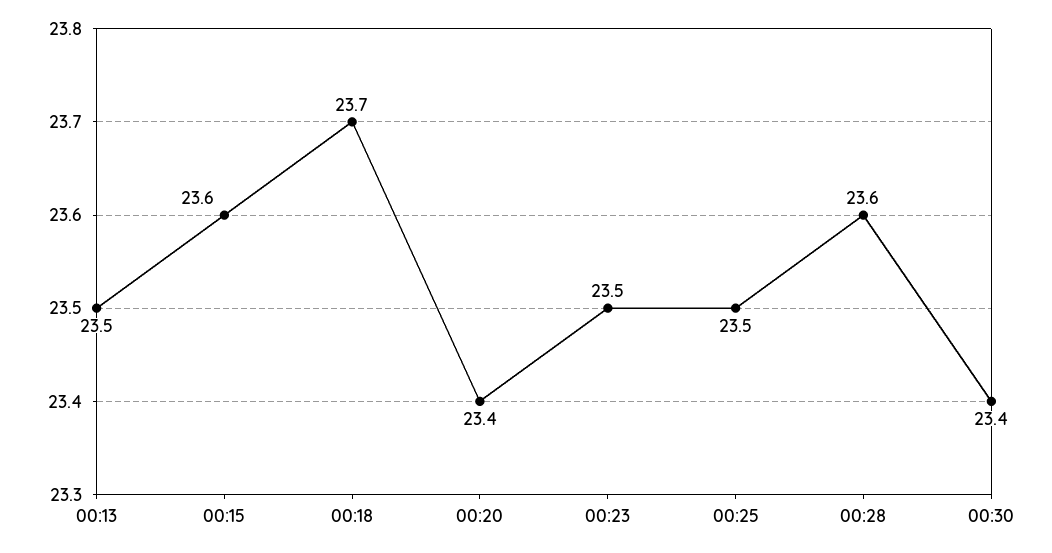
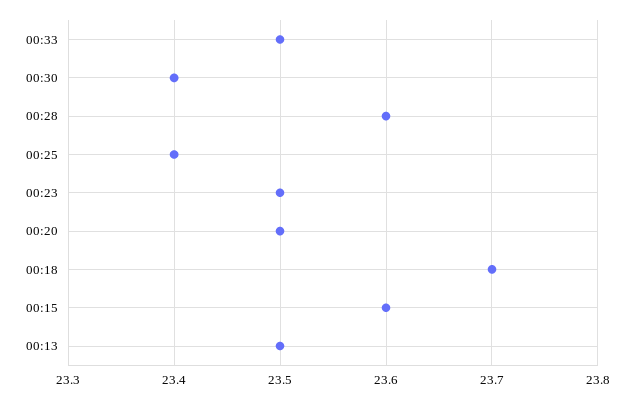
00:20: 23.4 -> 23.5
00:25: 23.5 -> 23.4
00:33: none -> 23.5

